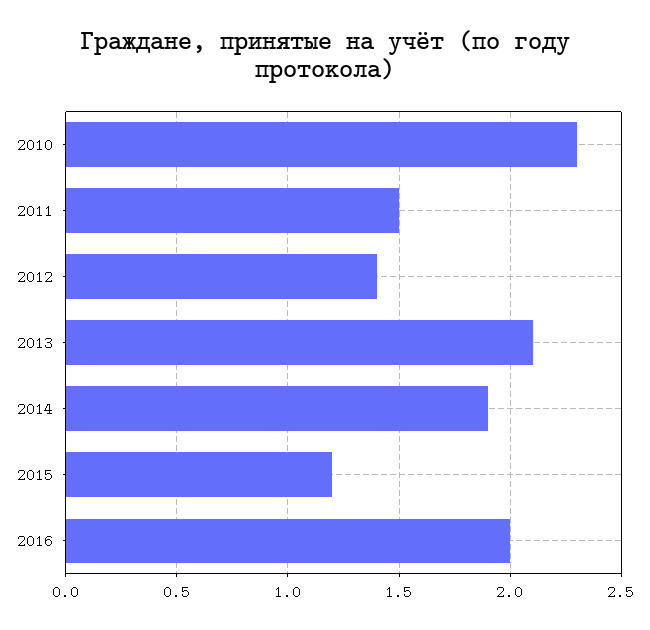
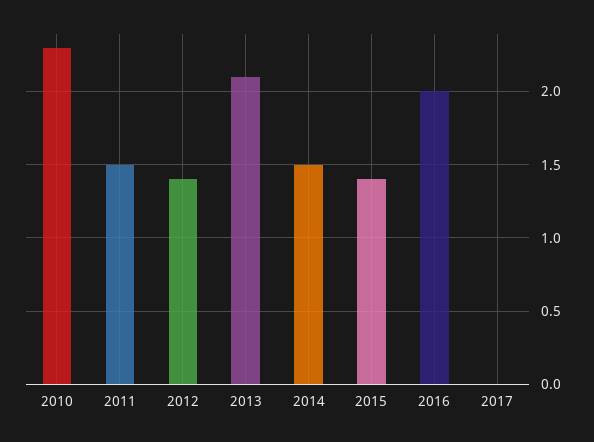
2014: 1.9 -> 1.5
2015: 1.2 -> 1.4
2017: none -> 0

